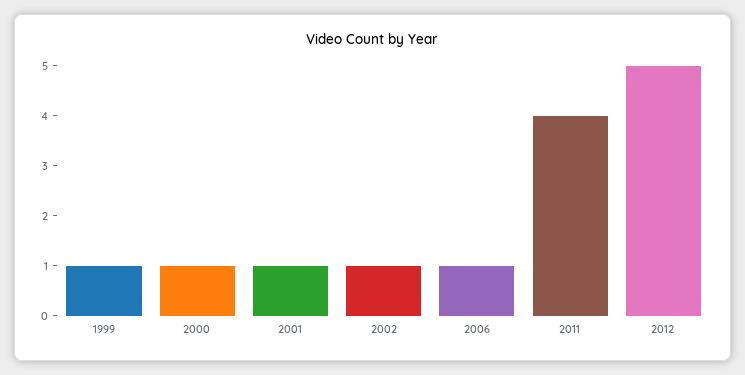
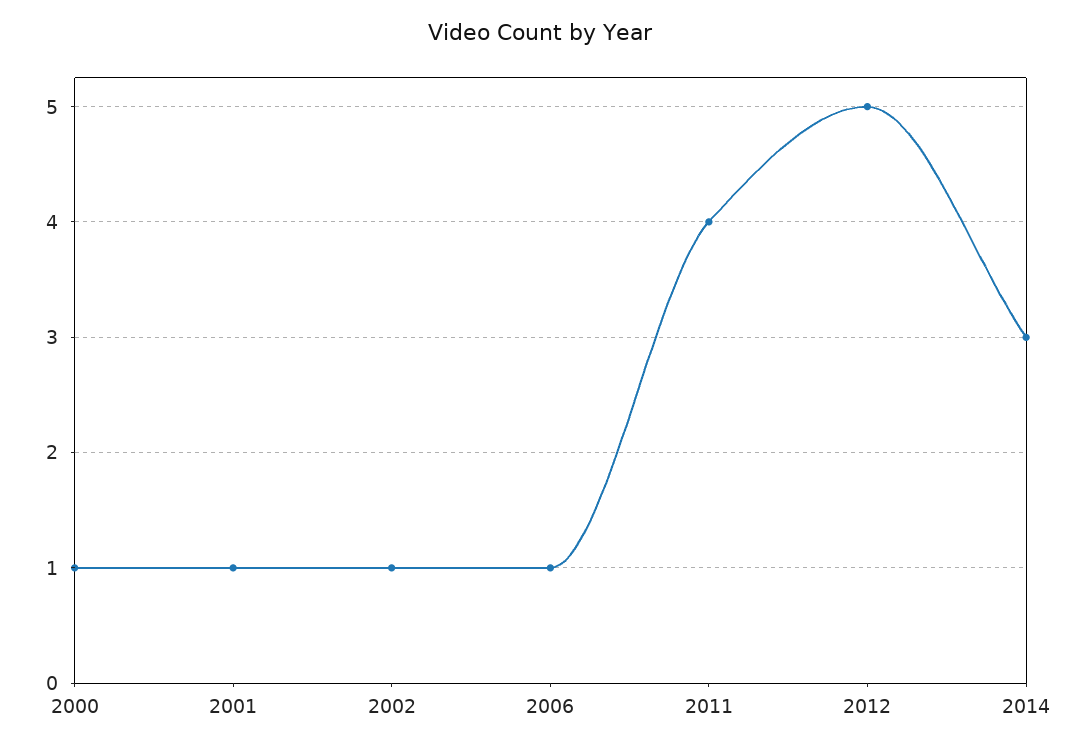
1999: 1 -> none
2014: none -> 3

